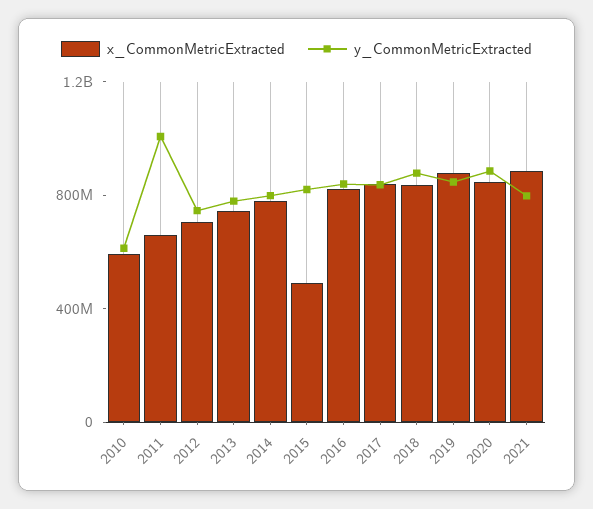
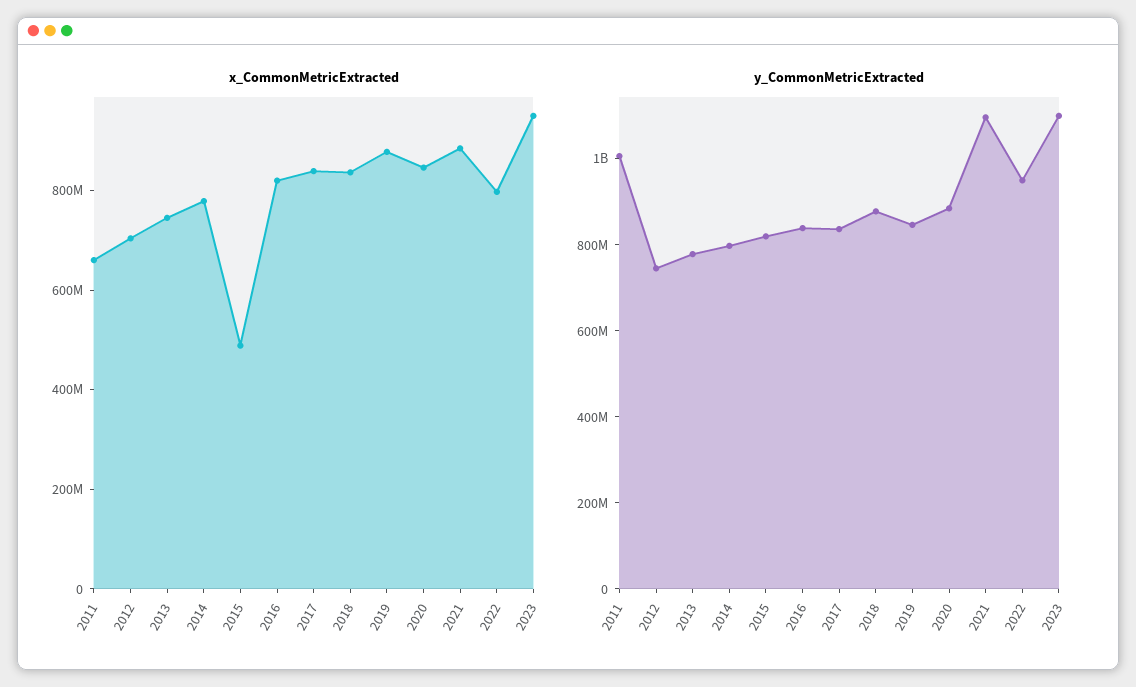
x_CommonMetricExtracted, 2010: 600000000 -> none
y_CommonMetricExtracted, 2010: 600000000 -> none
y_CommonMetricExtracted, 2021: 800000000 -> 1100000000
x_CommonMetricExtracted, 2022: none -> 800000000
x_CommonMetricExtracted, 2023: none -> 950000000
y_CommonMetricExtracted, 2022: none -> 950000000
y_CommonMetricExtracted, 2023: none -> 1100000000

